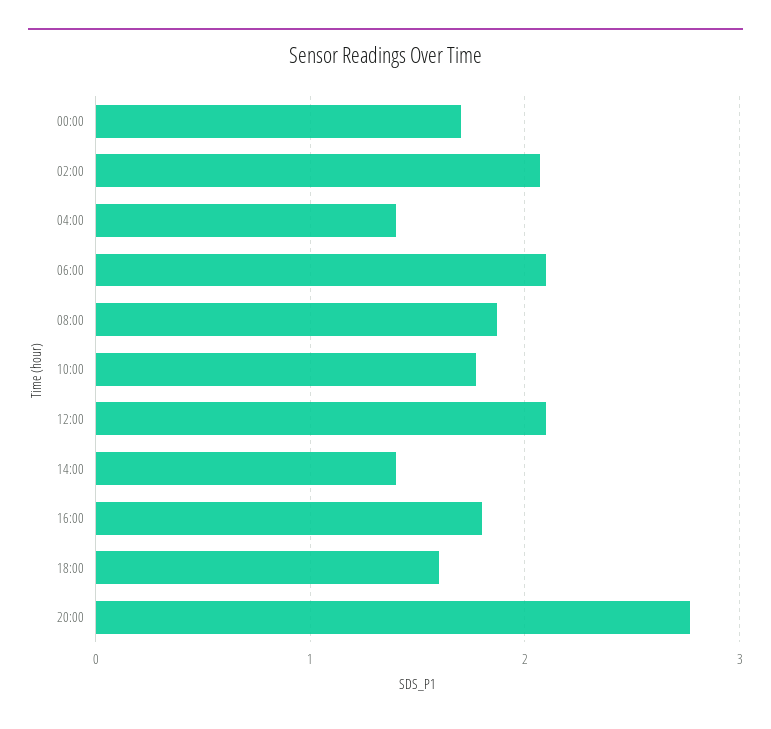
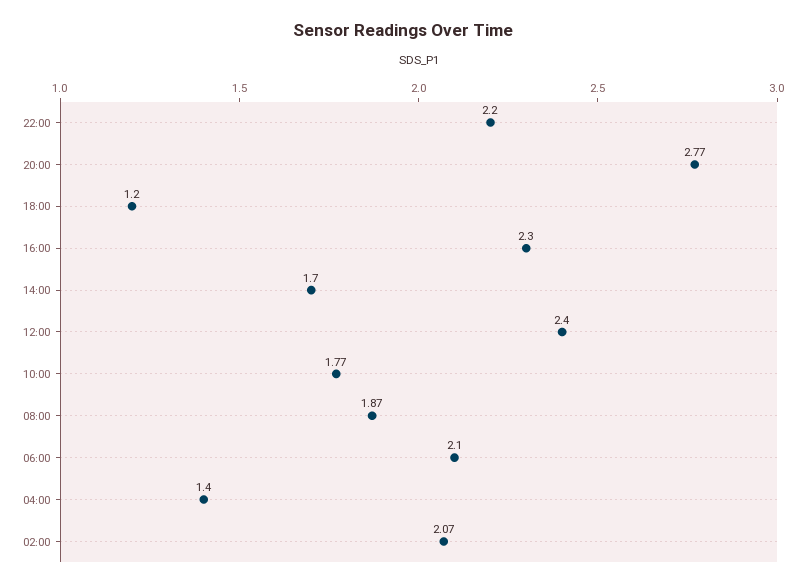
00:00: 1.7 -> none
12:00: 2.1 -> 2.4
14:00: 1.4 -> 1.7
16:00: 1.8 -> 2.3
18:00: 1.6 -> 1.2
22:00: none -> 2.2

